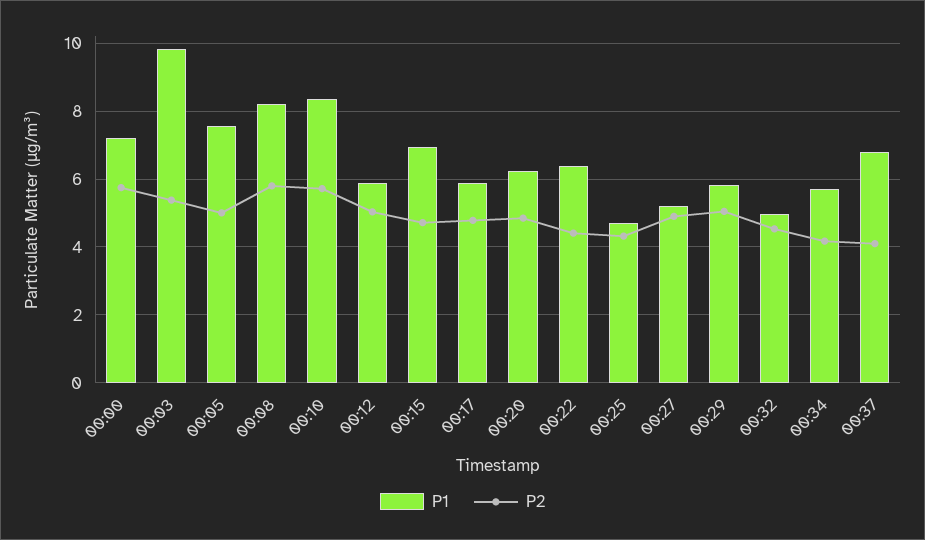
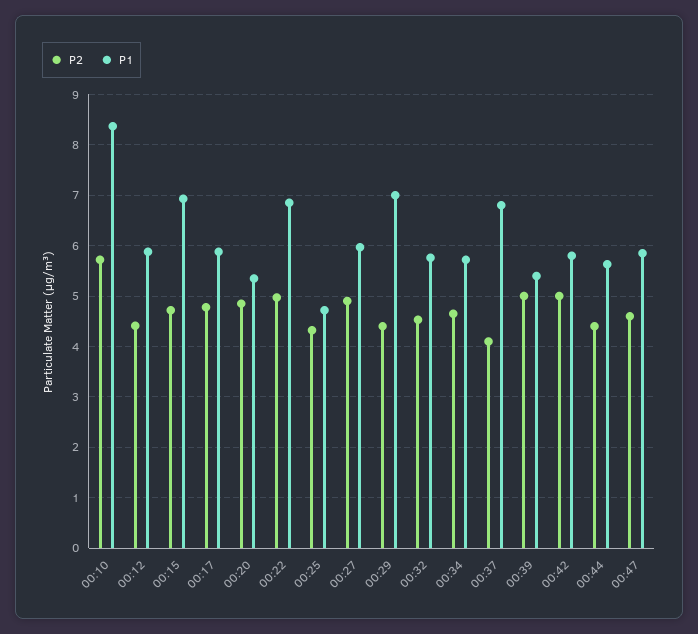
P1, 00:00: 7.2 -> none
P2, 00:00: 5.8 -> none
P1, 00:03: 9.8 -> none
P2, 00:03: 5.4 -> none
P1, 00:05: 7.6 -> none
P2, 00:05: 5 -> none
P1, 00:08: 8.2 -> none
P2, 00:08: 5.8 -> none
P2, 00:12: 5 -> 4.4
P1, 00:20: 6.2 -> 5.4
P1, 00:22: 6.4 -> 6.8
P2, 00:22: 4.4 -> 5
P1, 00:27: 5.2 -> 6
P1, 00:29: 5.8 -> 7
P2, 00:29: 5 -> 4.4
P1, 00:32: 5 -> 5.8
P2, 00:34: 4.2 -> 4.6
P2, 00:39: none -> 5
P1, 00:39: none -> 5.4
P2, 00:42: none -> 5
P1, 00:42: none -> 5.8
P2, 00:44: none -> 4.4
P1, 00:44: none -> 5.6
P2, 00:47: none -> 4.6
P1, 00:47: none -> 5.8

